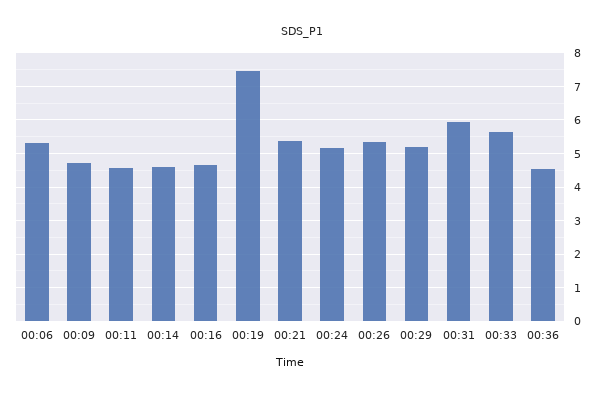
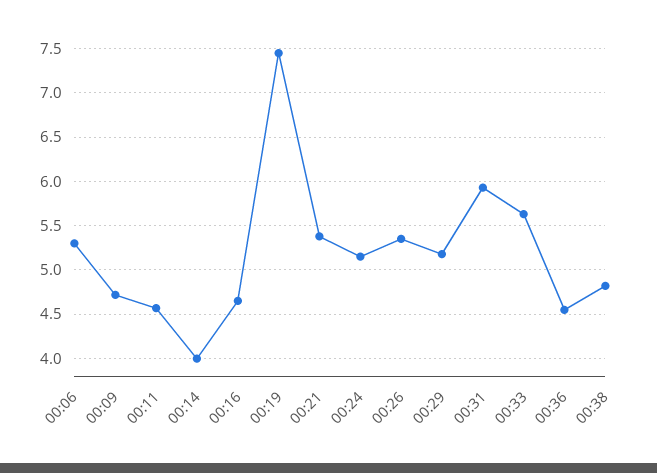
00:14: 4.6 -> 4
00:38: none -> 4.8

